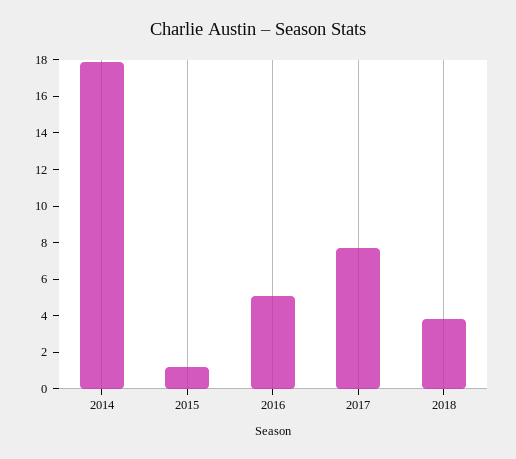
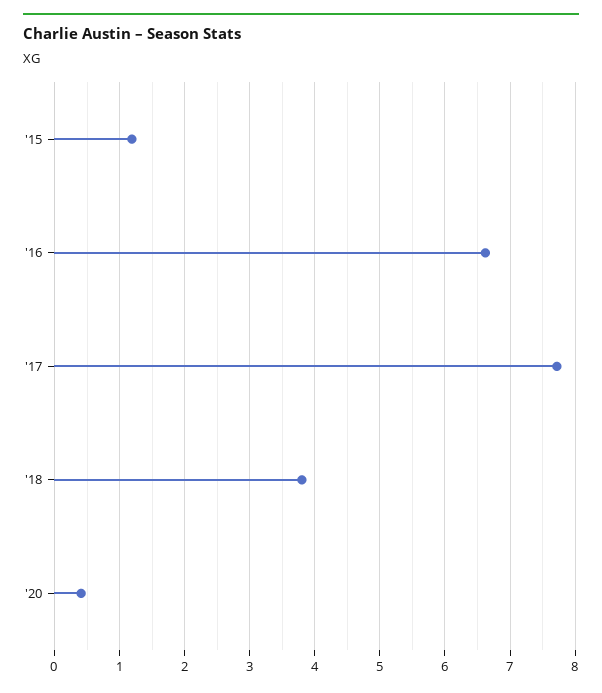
2014: 18 -> none
2016: 5 -> 6.6
'20: none -> 0.4

